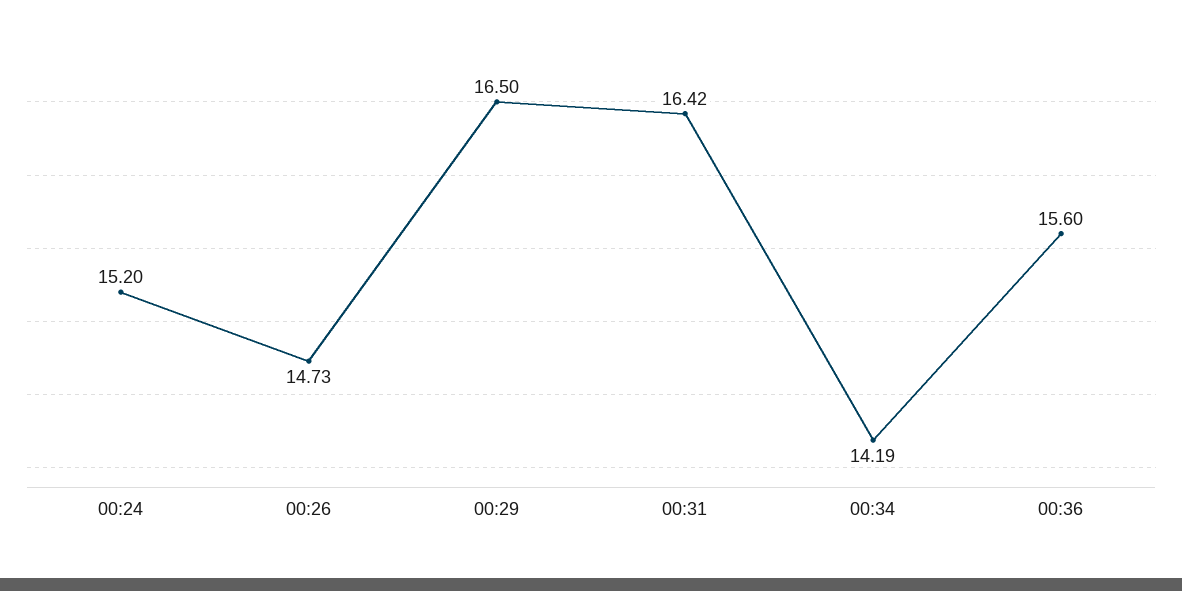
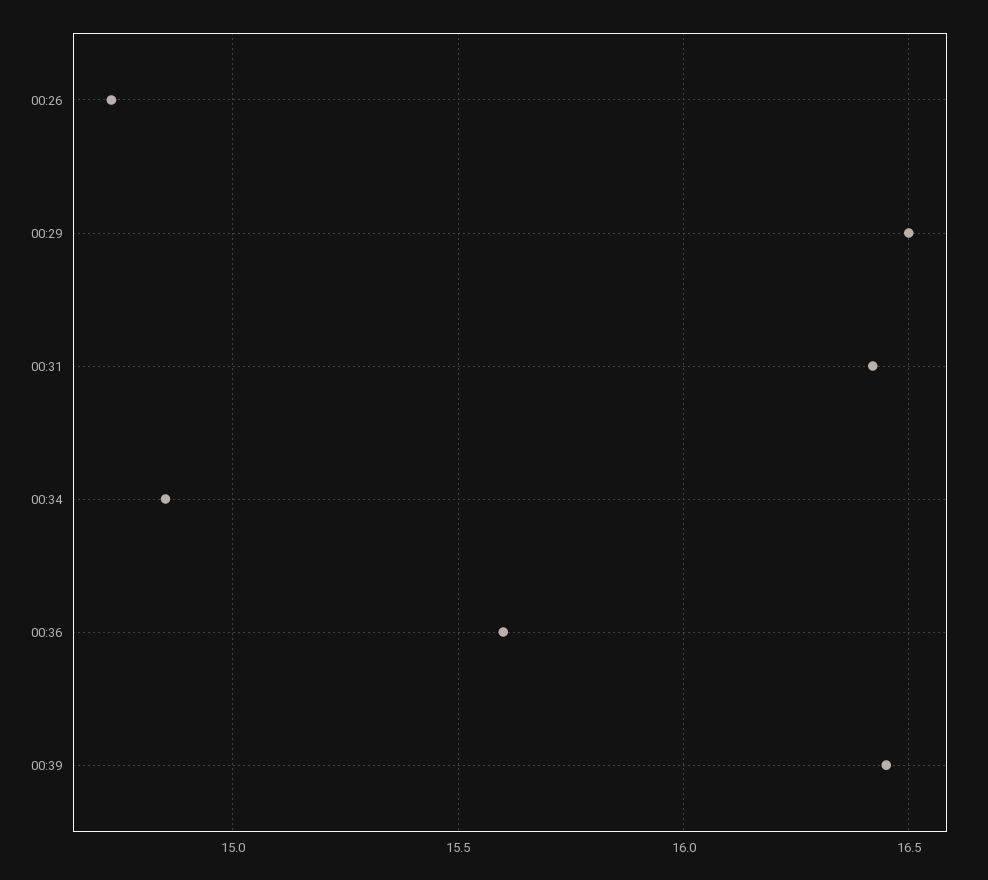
00:24: 15.2 -> none
00:34: 14.19 -> 14.85
00:39: none -> 16.45

